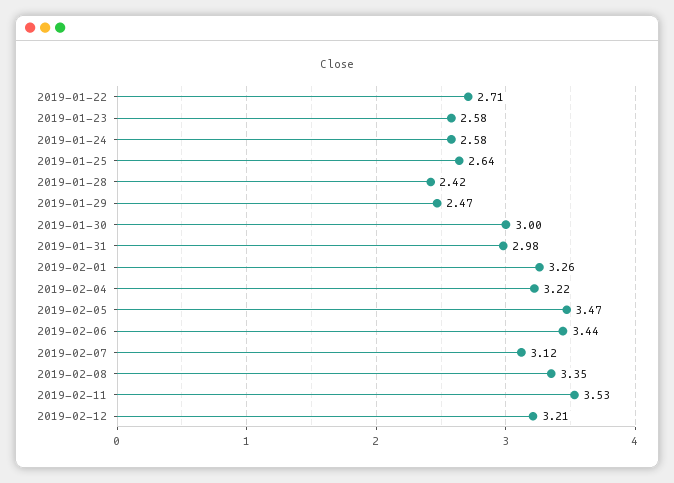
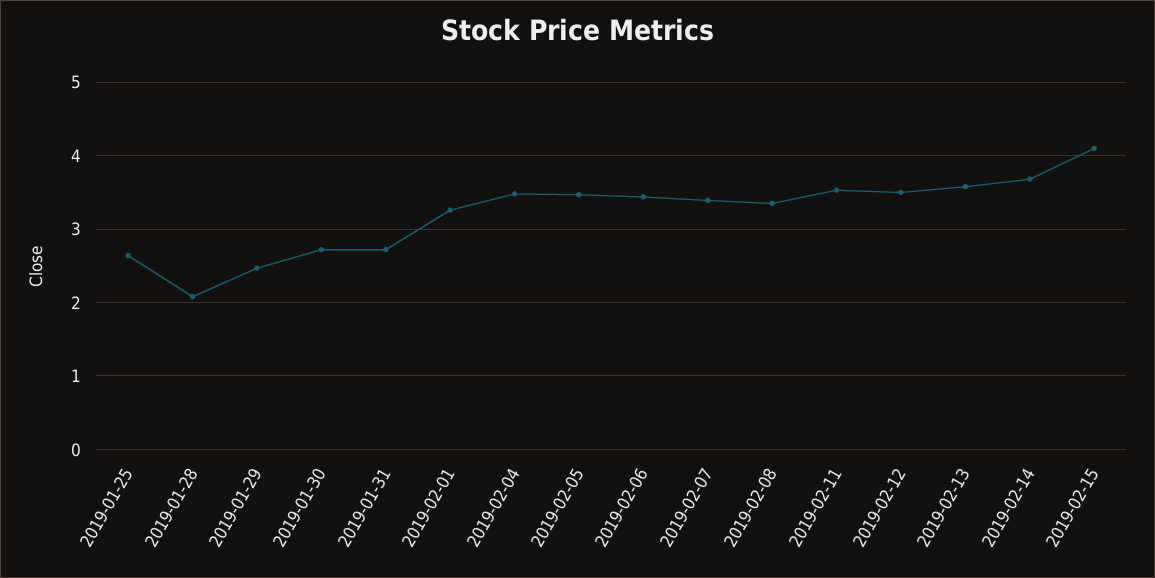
2019-01-22: 2.71 -> none
2019-01-23: 2.58 -> none
2019-01-24: 2.58 -> none
2019-01-28: 2.42 -> 2.1
2019-01-30: 3 -> 2.7
2019-01-31: 2.98 -> 2.7
2019-02-04: 3.22 -> 3.5
2019-02-07: 3.12 -> 3.4
2019-02-12: 3.21 -> 3.5
2019-02-13: none -> 3.6
2019-02-14: none -> 3.7
2019-02-15: none -> 4.1

